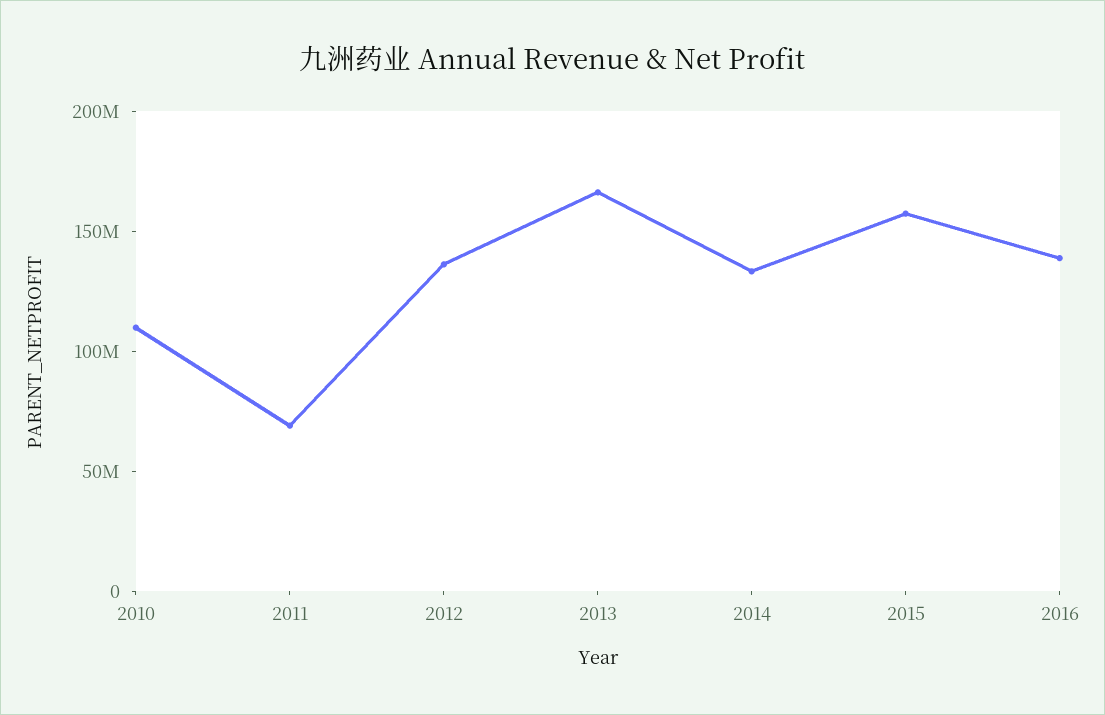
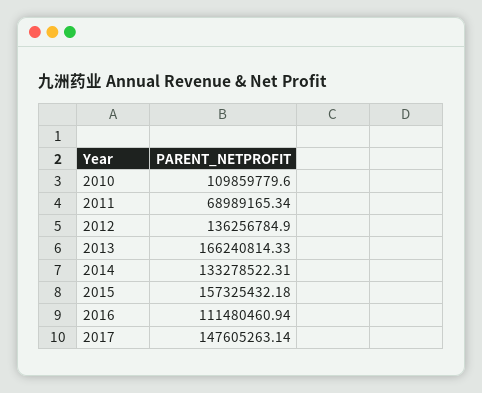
2016: 140000000 -> 111480460.94
2017: none -> 147605263.14

